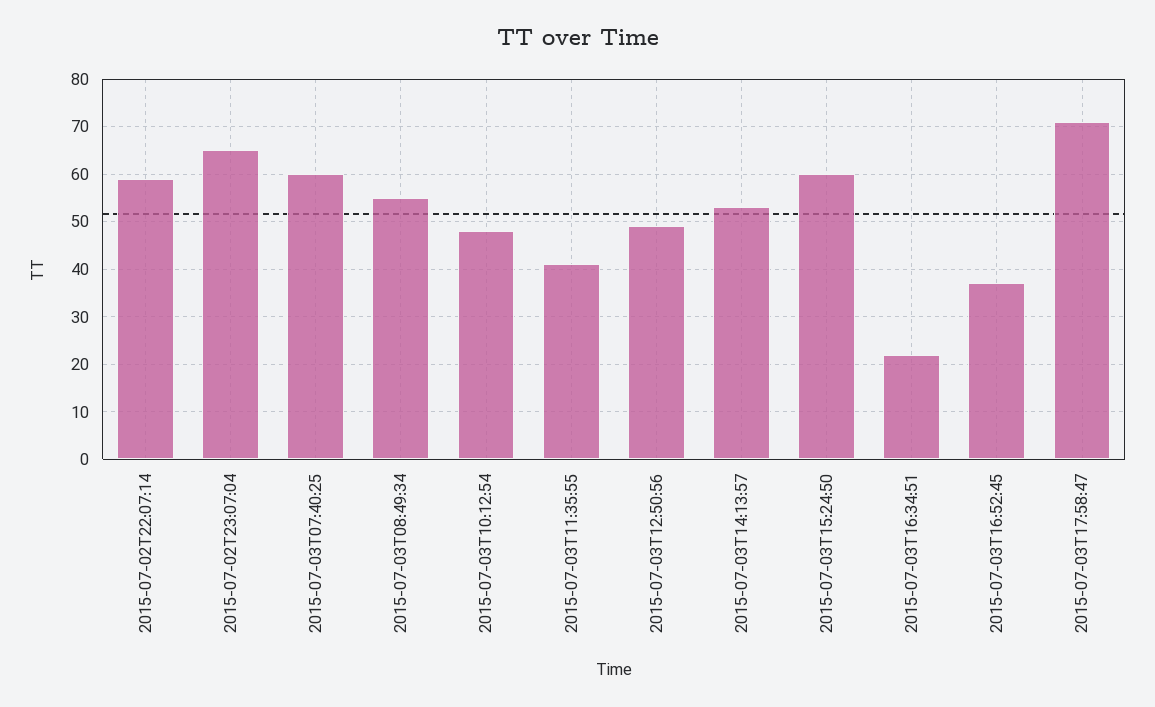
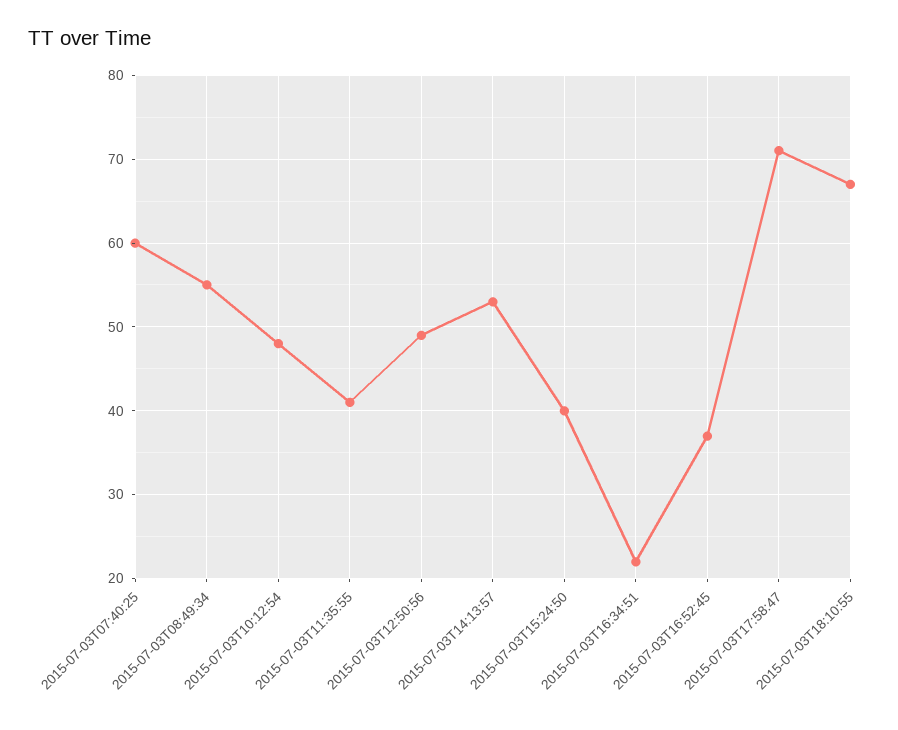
2015-07-02T22:07:14: 60 -> none
2015-07-02T23:07:04: 65 -> none
2015-07-03T15:24:50: 60 -> 40
2015-07-03T18:10:55: none -> 67

